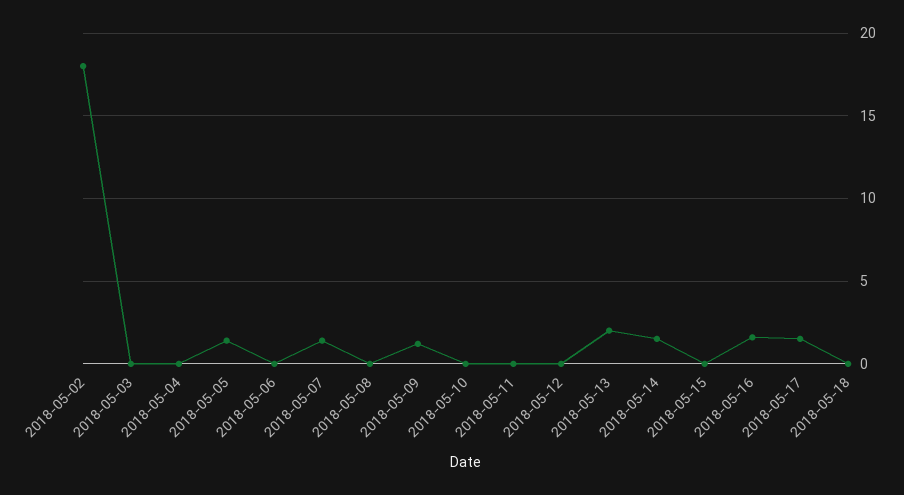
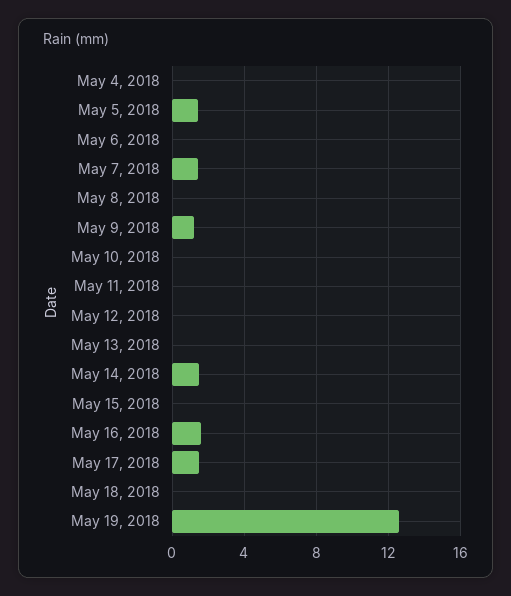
2018-05-02: 18 -> none
2018-05-03: 0 -> none
2018-05-13: 2 -> 0
May 19, 2018: none -> 12.5

